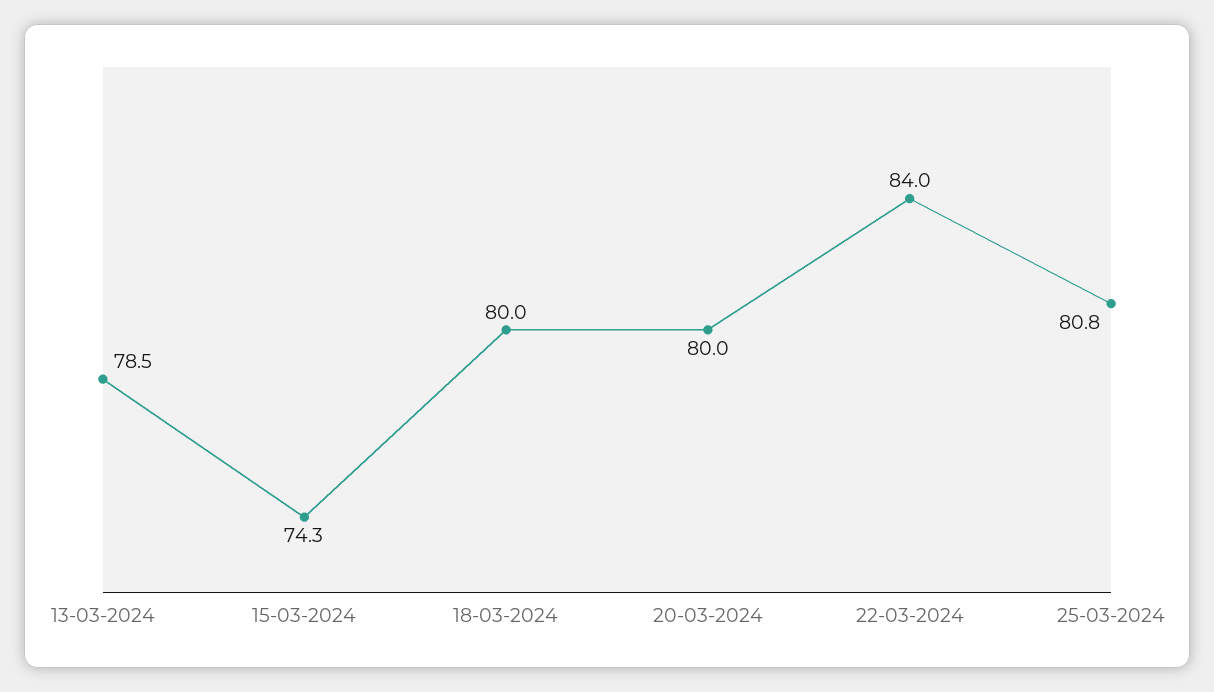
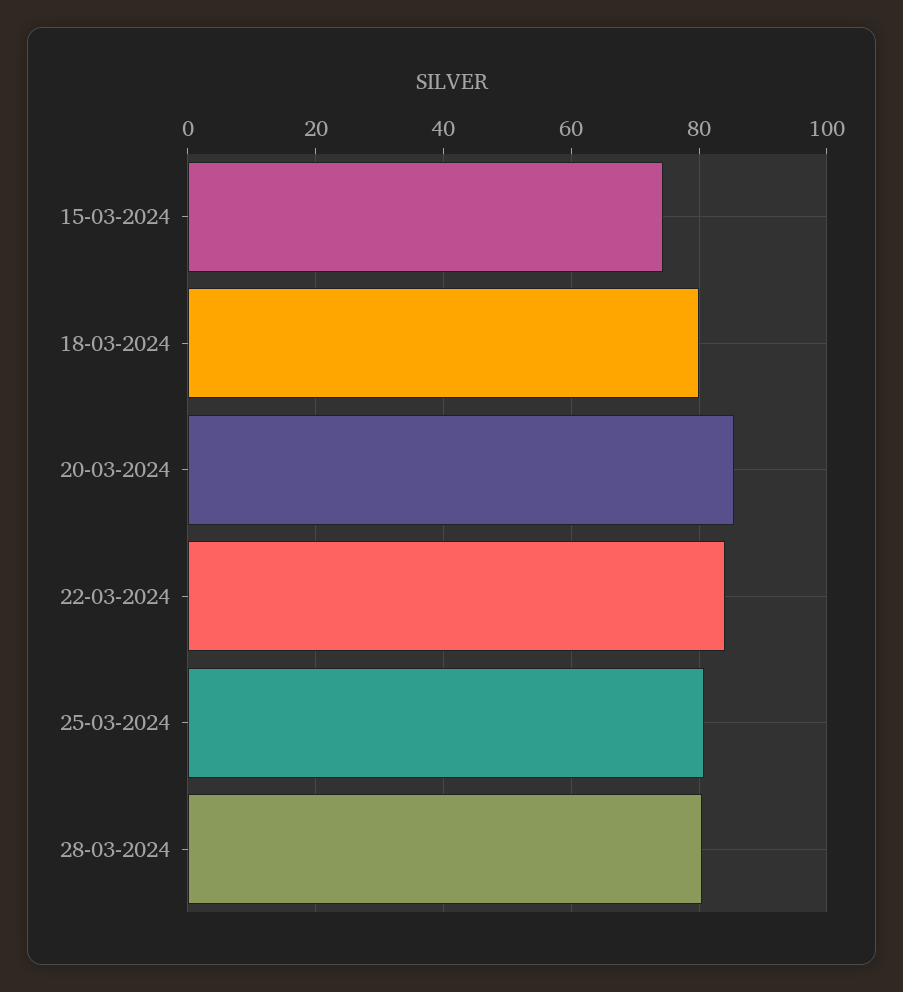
13-03-2024: 78.5 -> none
20-03-2024: 80 -> 86
28-03-2024: none -> 80

